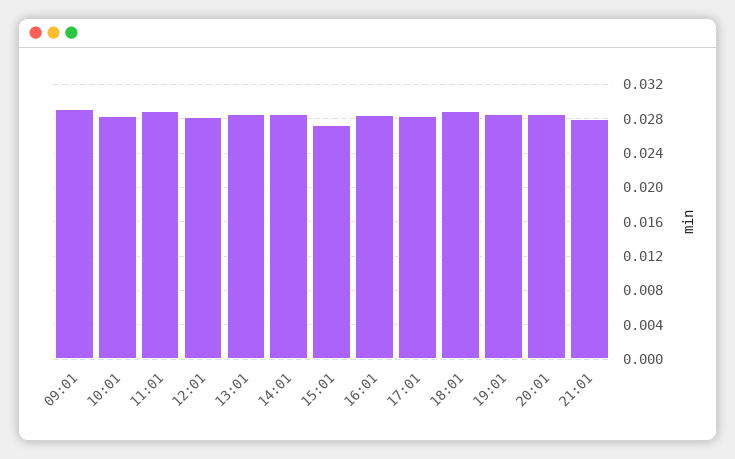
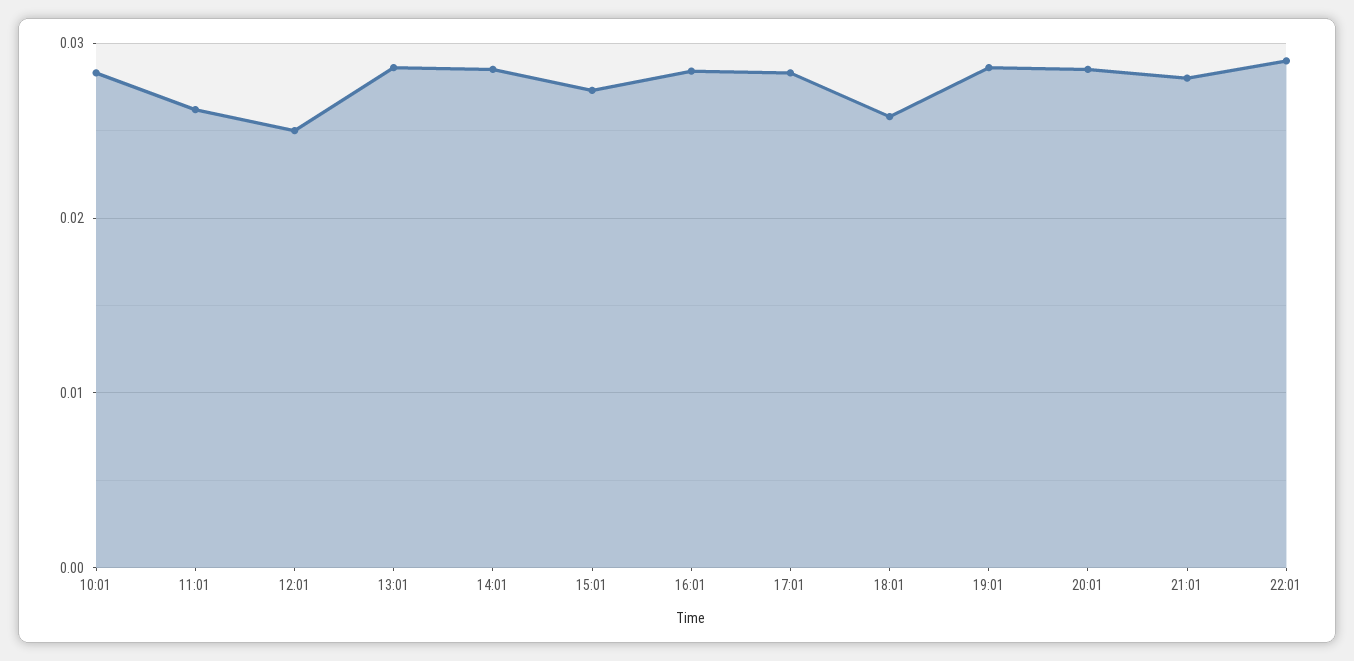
09:01: 0.029 -> none
11:01: 0.029 -> 0.026
12:01: 0.028 -> 0.025
18:01: 0.029 -> 0.026
22:01: none -> 0.029

